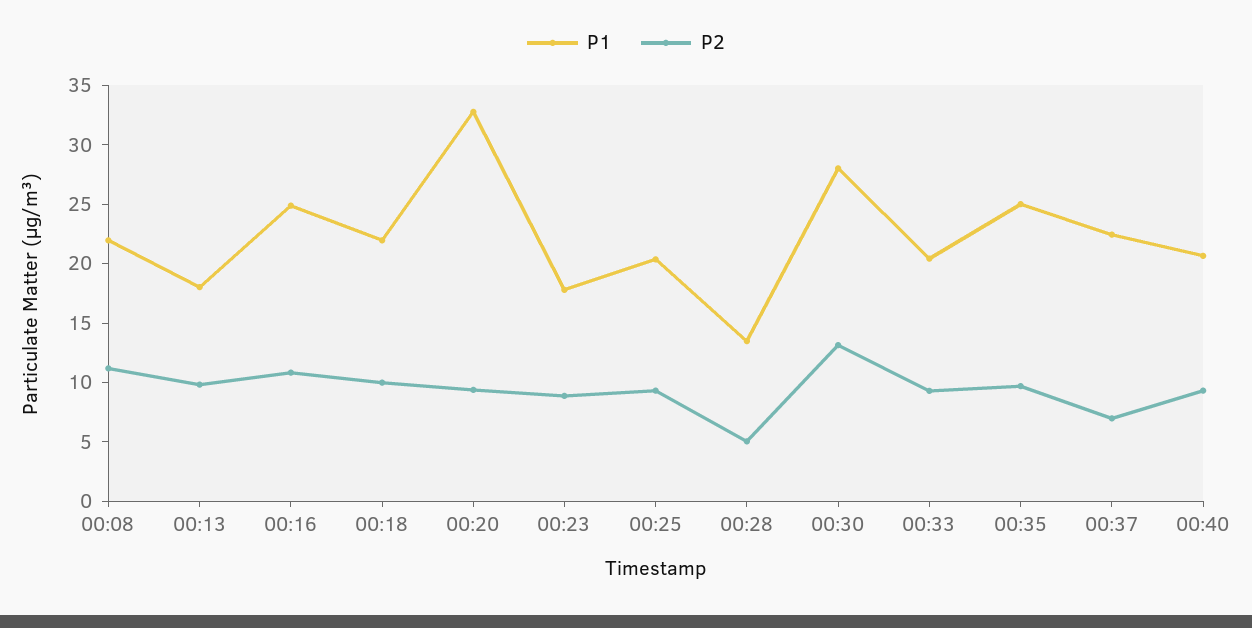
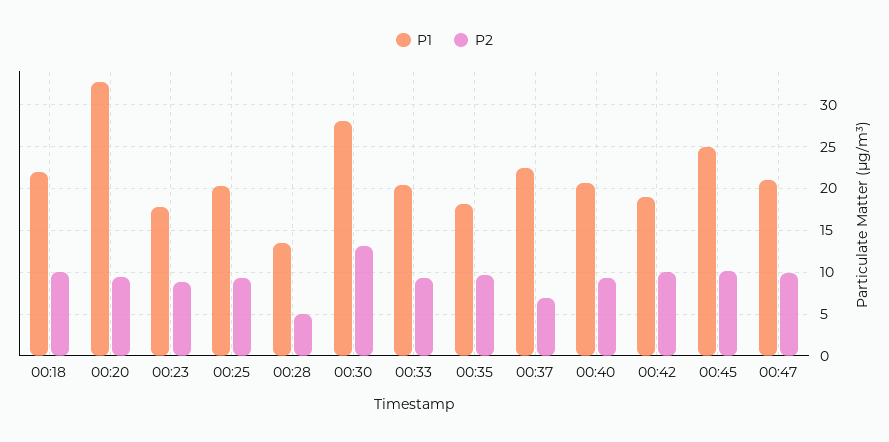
P1, 00:08: 22 -> none
P2, 00:08: 11 -> none
P1, 00:13: 18 -> none
P2, 00:13: 10 -> none
P1, 00:16: 25 -> none
P2, 00:16: 11 -> none
P1, 00:35: 25 -> 18
P1, 00:42: none -> 19
P2, 00:42: none -> 10
P1, 00:45: none -> 25
P2, 00:45: none -> 10
P1, 00:47: none -> 21
P2, 00:47: none -> 10

